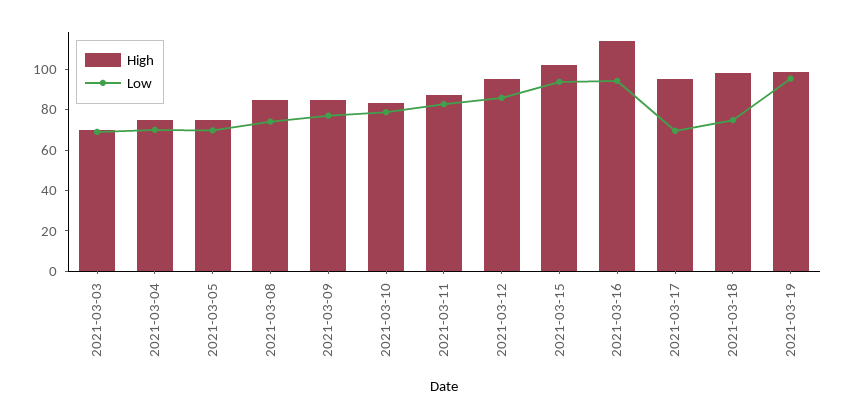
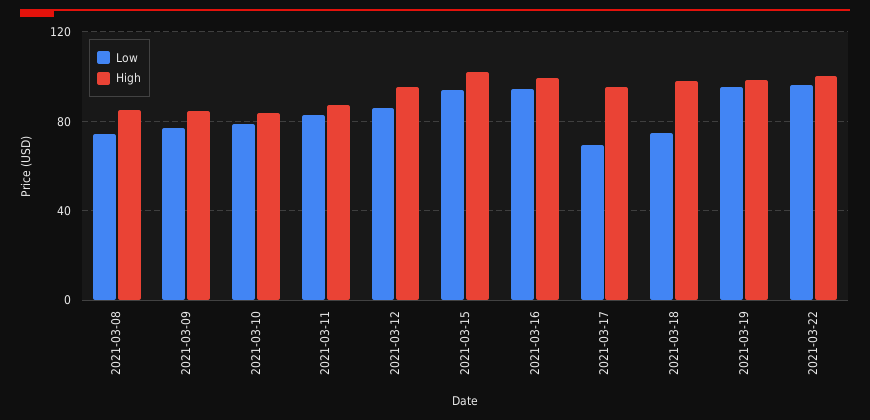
High, 2021-03-03: 70 -> none
Low, 2021-03-03: 70 -> none
High, 2021-03-04: 75 -> none
Low, 2021-03-04: 70 -> none
High, 2021-03-05: 75 -> none
Low, 2021-03-05: 70 -> none
High, 2021-03-16: 115 -> 100
Low, 2021-03-22: none -> 95
High, 2021-03-22: none -> 100

